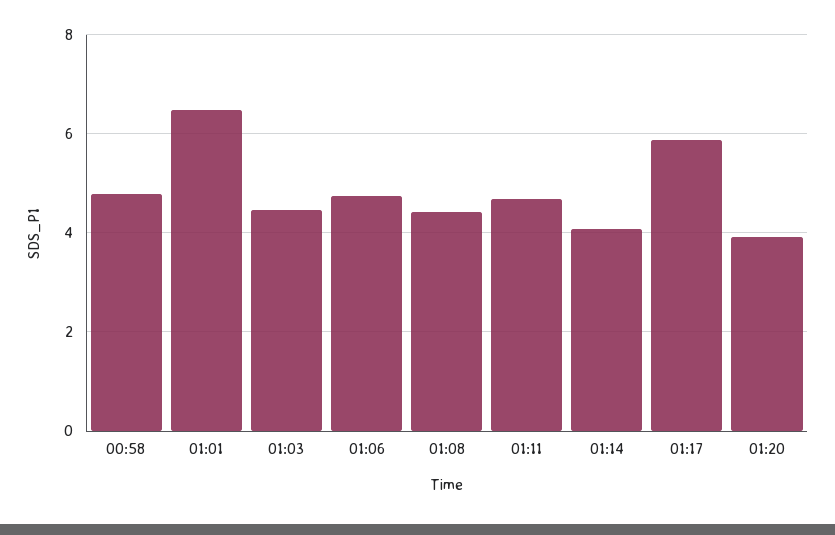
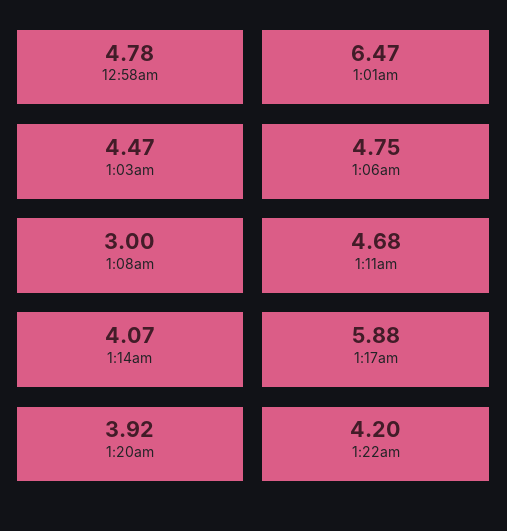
01:08: 4.4 -> 3
1:22am: none -> 4.2

